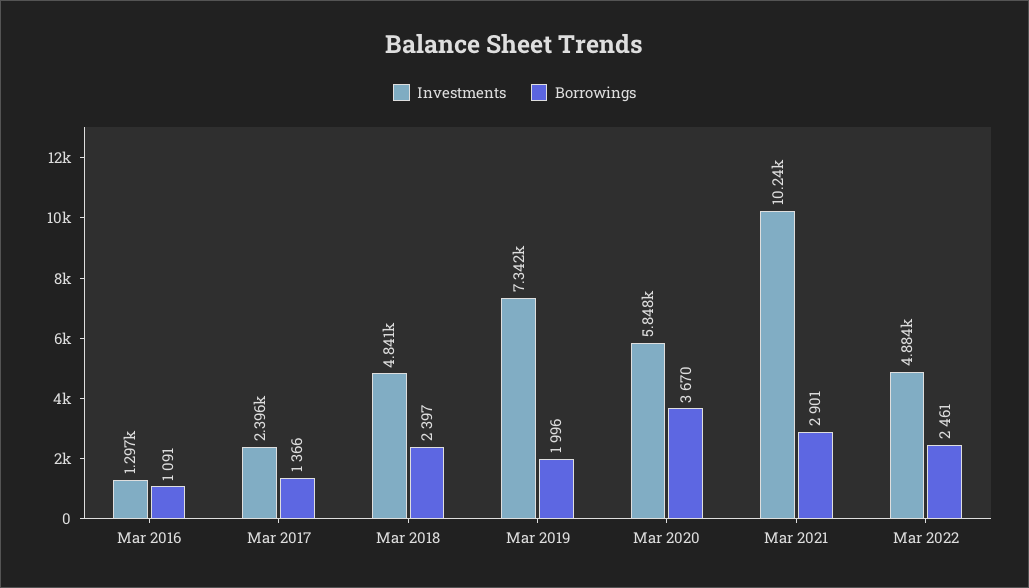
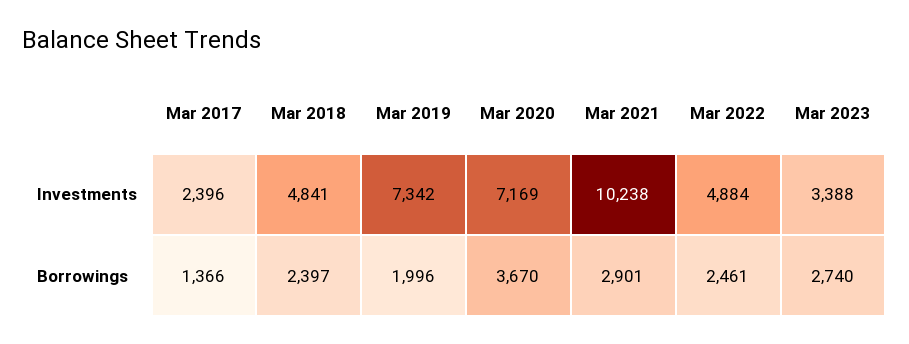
Investments, Mar 2016: 1297 -> none
Borrowings, Mar 2016: 1091 -> none
Investments, Mar 2020: 5848 -> 7169
Investments, Mar 2023: none -> 3388
Borrowings, Mar 2023: none -> 2740

